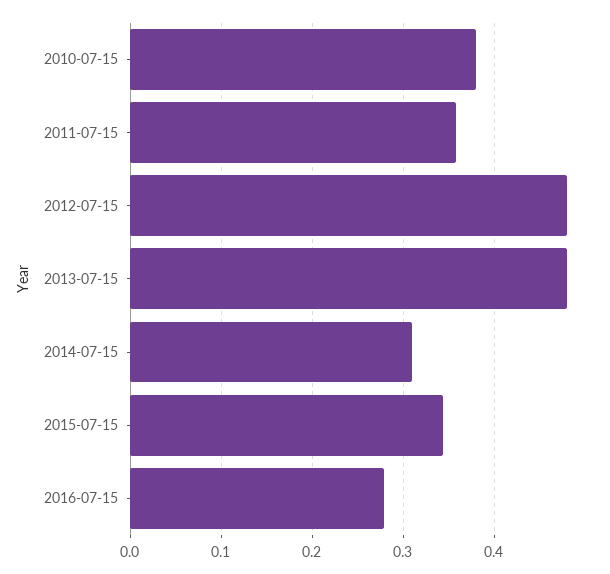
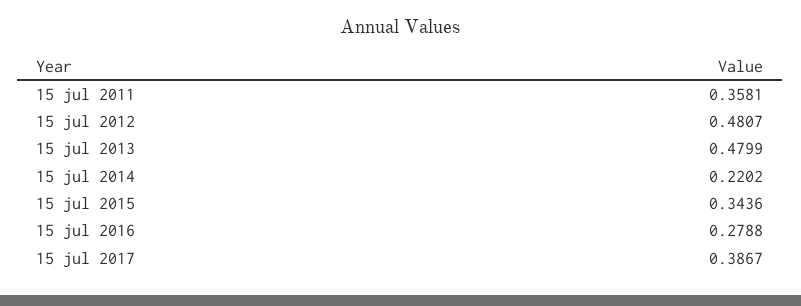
2010-07-15: 0.38 -> none
2014-07-15: 0.31 -> 0.2202
15 jul 2017: none -> 0.3867

